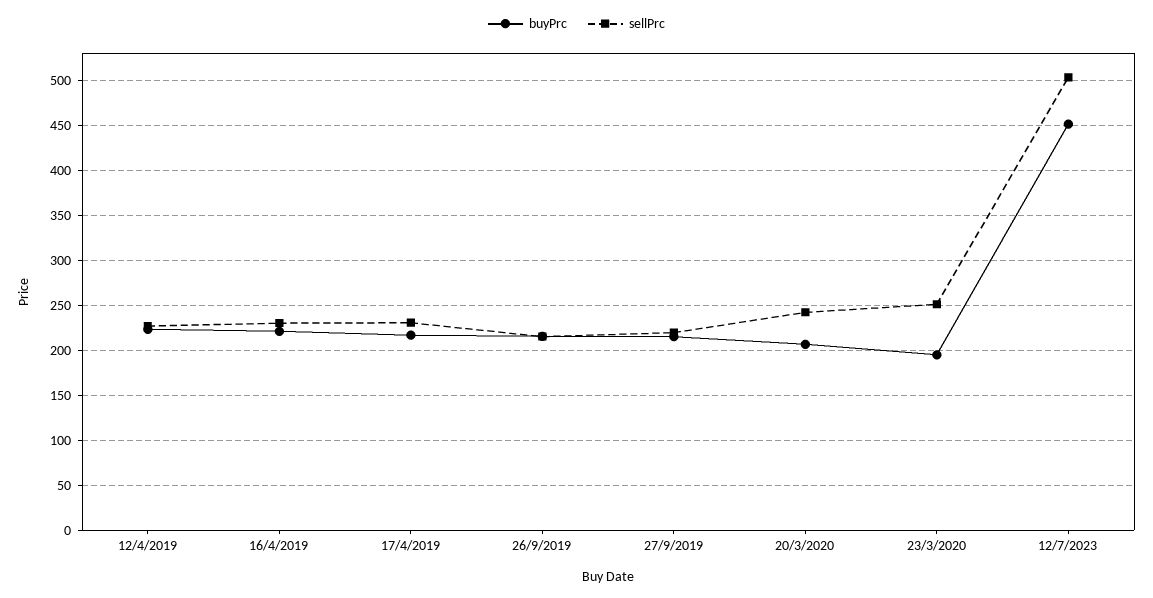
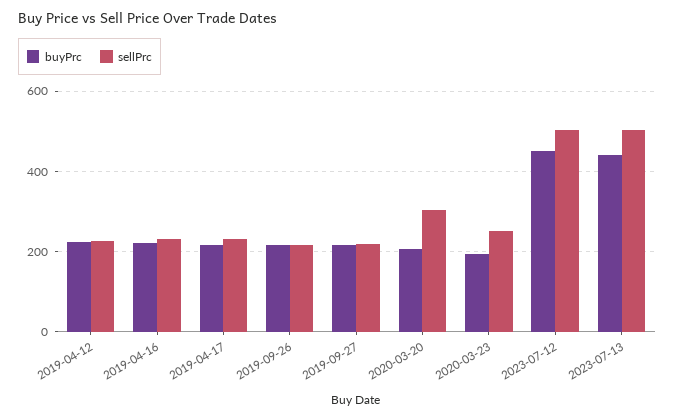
sellPrc, 20/3/2020: 240 -> 300
buyPrc, 2023-07-13: none -> 440
sellPrc, 2023-07-13: none -> 500

